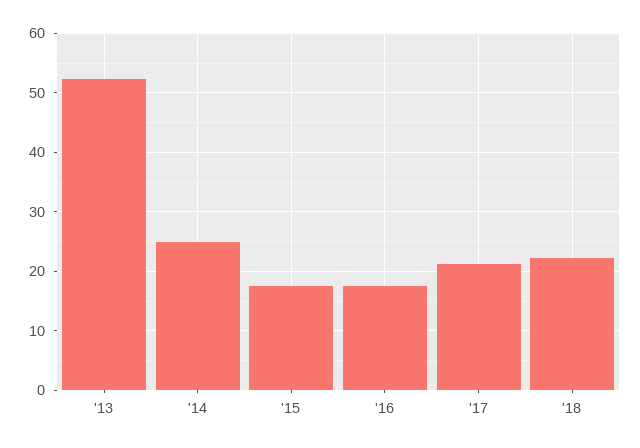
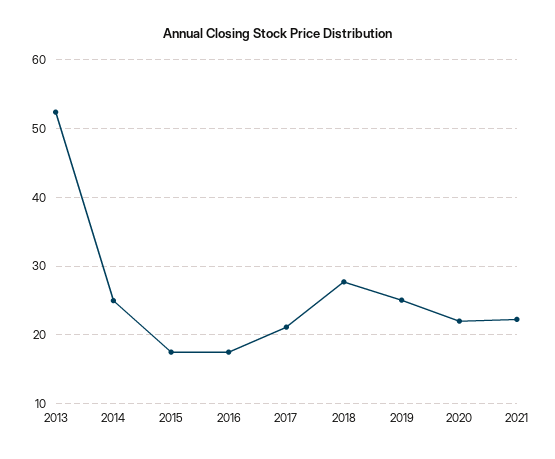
'18: 22 -> 28
2019: none -> 25
2020: none -> 22
2021: none -> 22

